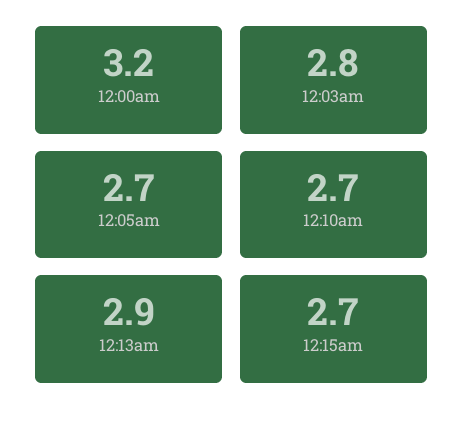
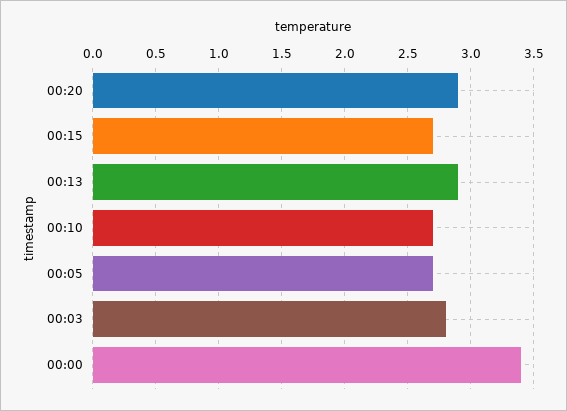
12:00am: 3.2 -> 3.4
00:20: none -> 2.9

